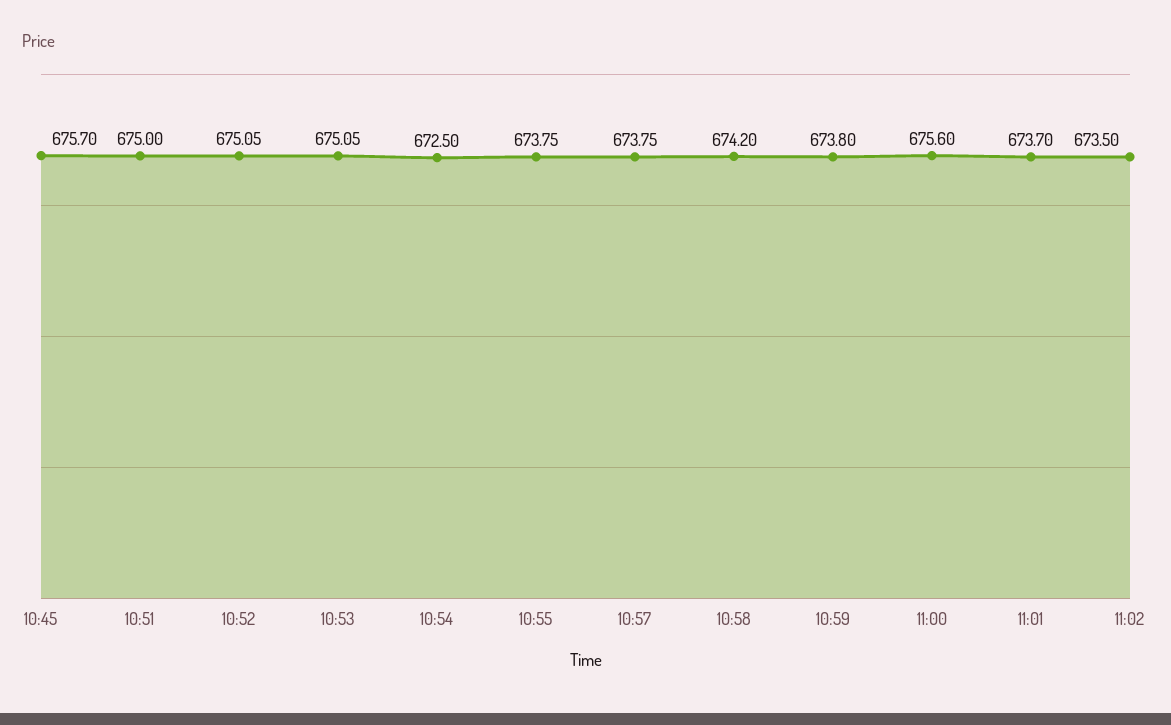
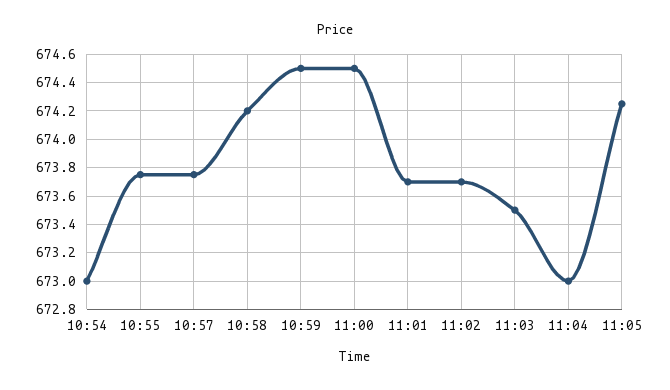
10:45: 675.7 -> none
10:51: 675 -> none
10:52: 675.05 -> none
10:53: 675.05 -> none
10:54: 672.5 -> 673
10:59: 673.8 -> 674.5
11:00: 675.6 -> 674.5
11:02: 673.5 -> 673.7
11:03: none -> 673.5
11:04: none -> 673
11:05: none -> 674.25

